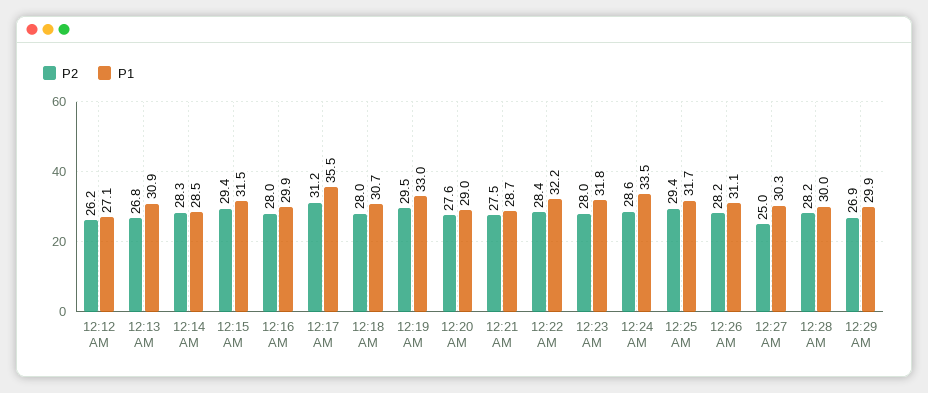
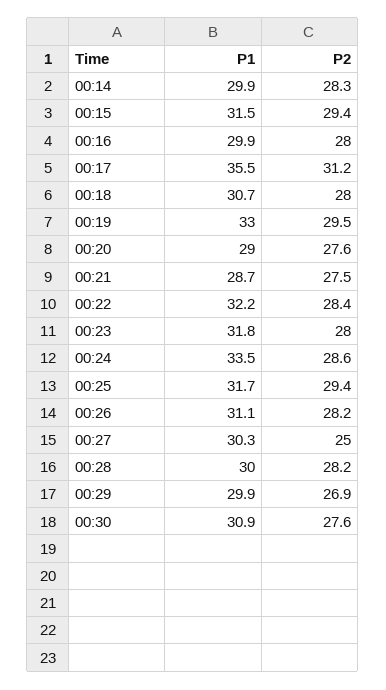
P2, 12:12 AM: 26.2 -> none
P1, 12:12 AM: 27.1 -> none
P2, 12:13 AM: 26.8 -> none
P1, 12:13 AM: 30.9 -> none
P1, 12:14 AM: 28.5 -> 29.9
P1, 00:30: none -> 30.9
P2, 00:30: none -> 27.6

